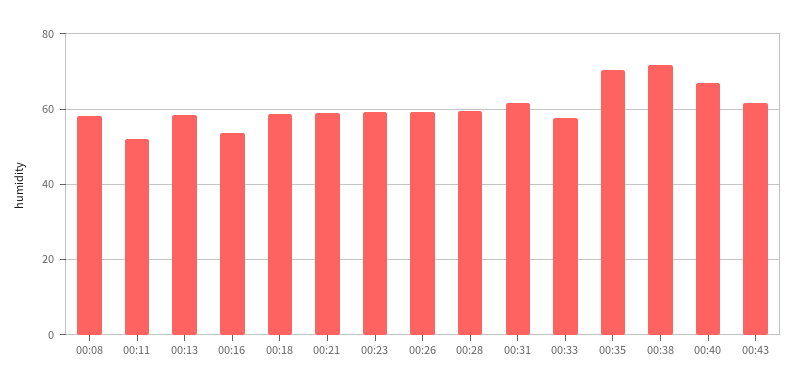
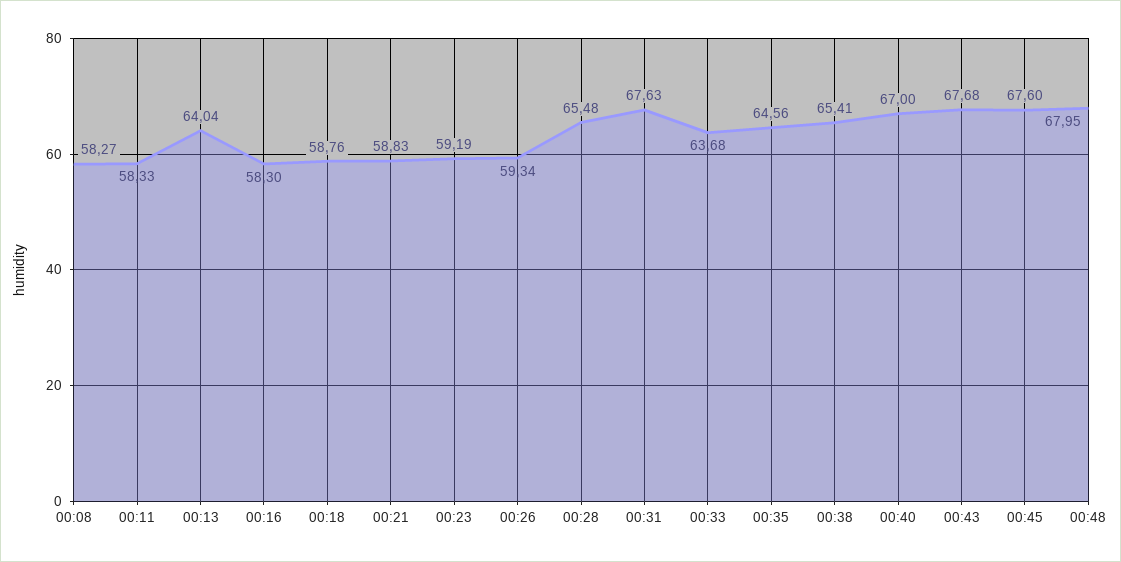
00:11: 52 -> 58.33
00:13: 58 -> 64.04
00:16: 54 -> 58.3
00:28: 60 -> 65.48
00:31: 62 -> 67.63
00:33: 58 -> 63.68
00:35: 70 -> 64.56
00:38: 72 -> 65.41
00:43: 62 -> 67.68
00:45: none -> 67.6
00:48: none -> 67.95

